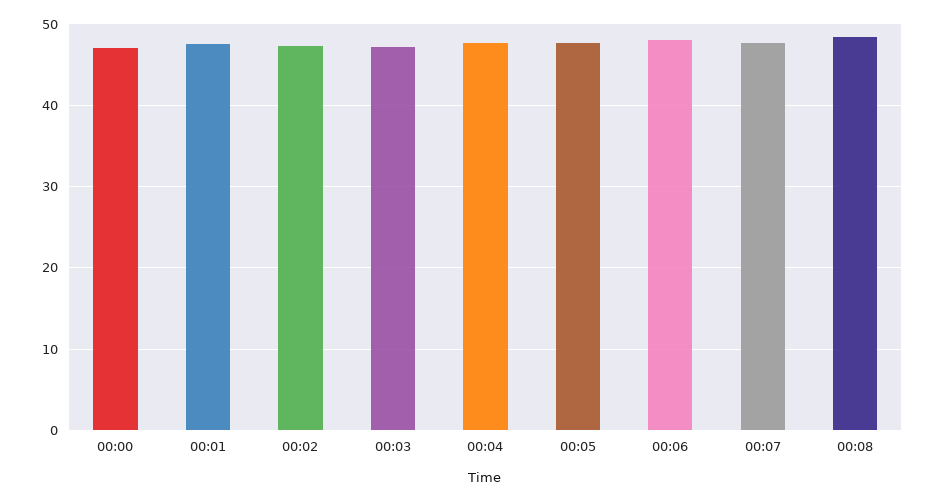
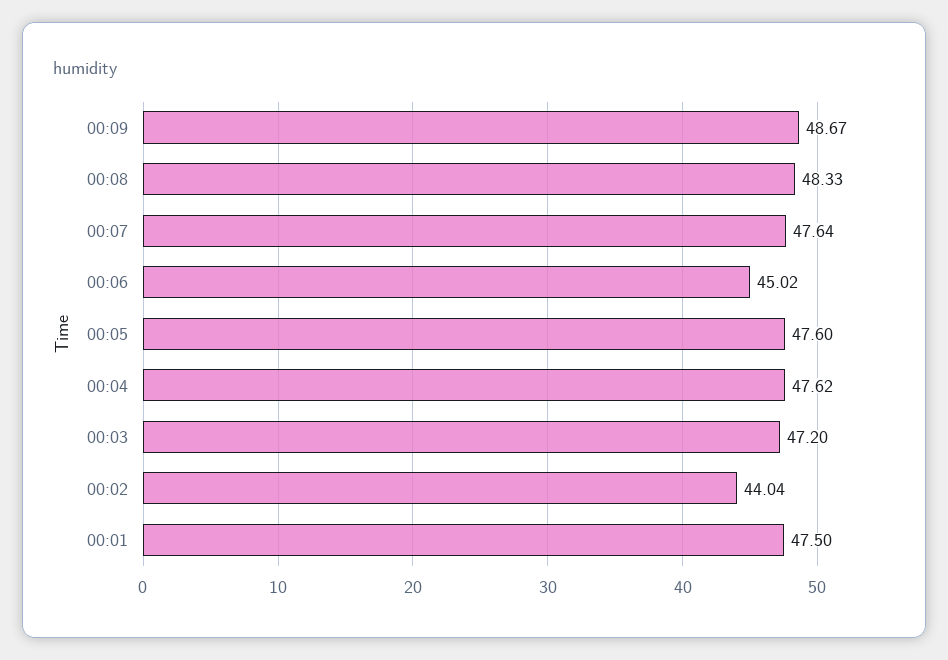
00:00: 47 -> none
00:02: 47 -> 44.04
00:06: 48 -> 45.02
00:09: none -> 48.67

